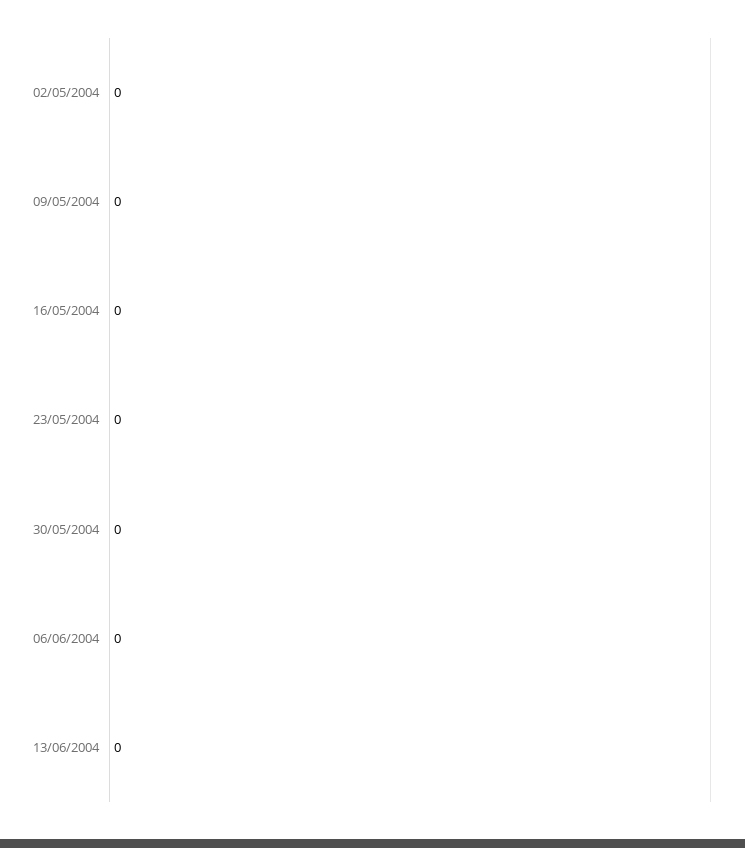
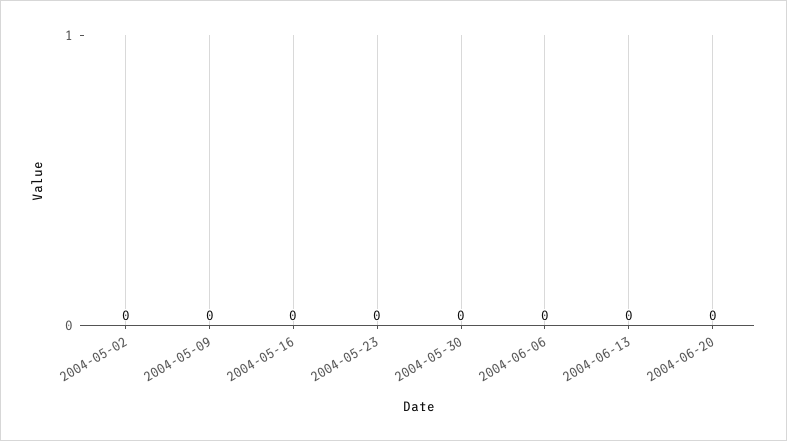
2004-06-20: none -> 0

